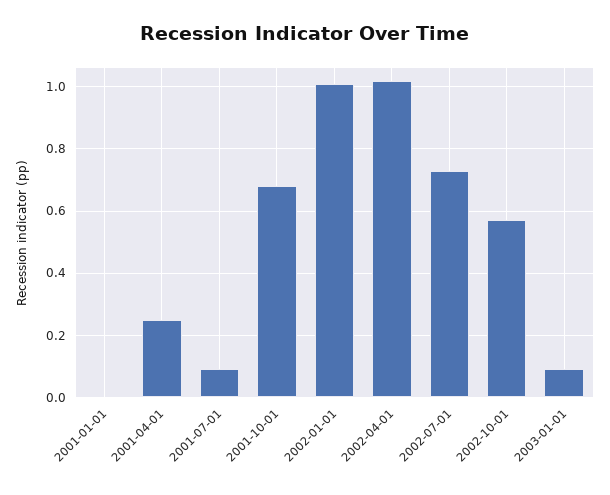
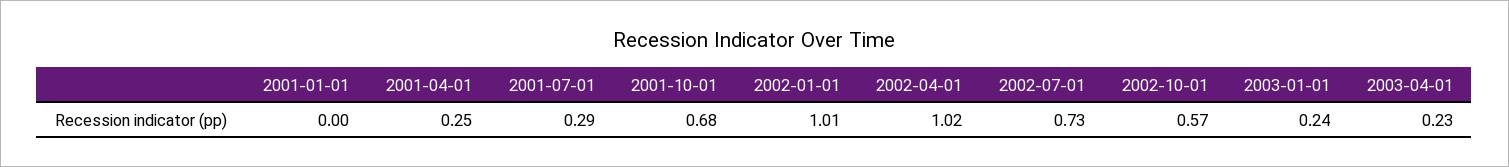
2001-07-01: 0.1 -> 0.29
2003-01-01: 0.1 -> 0.24
2003-04-01: none -> 0.23

